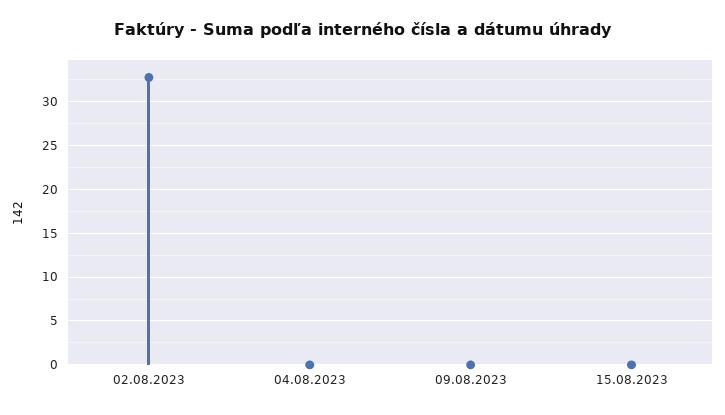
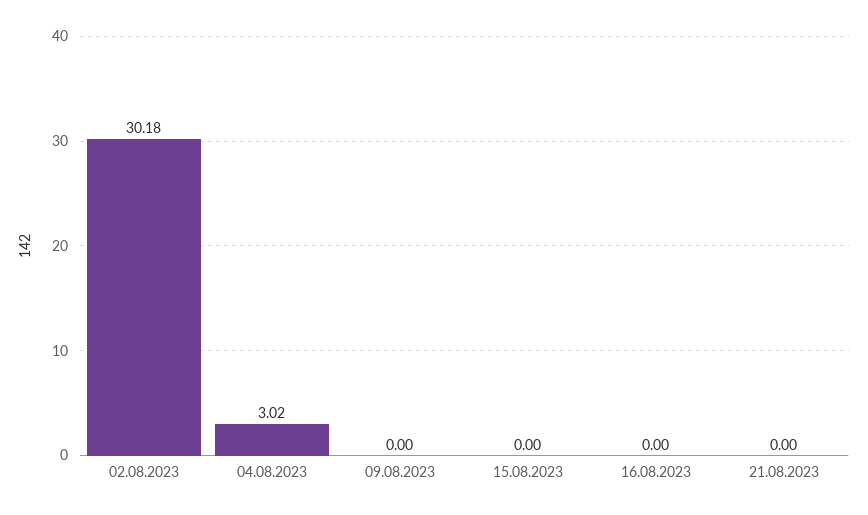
02.08.2023: 33 -> 30.18
04.08.2023: 0 -> 3.02
16.08.2023: none -> 0
21.08.2023: none -> 0

